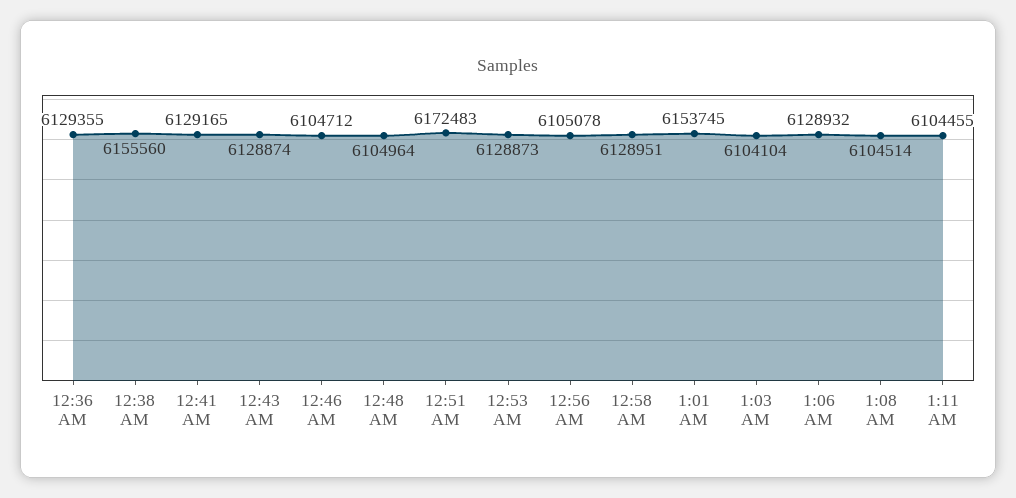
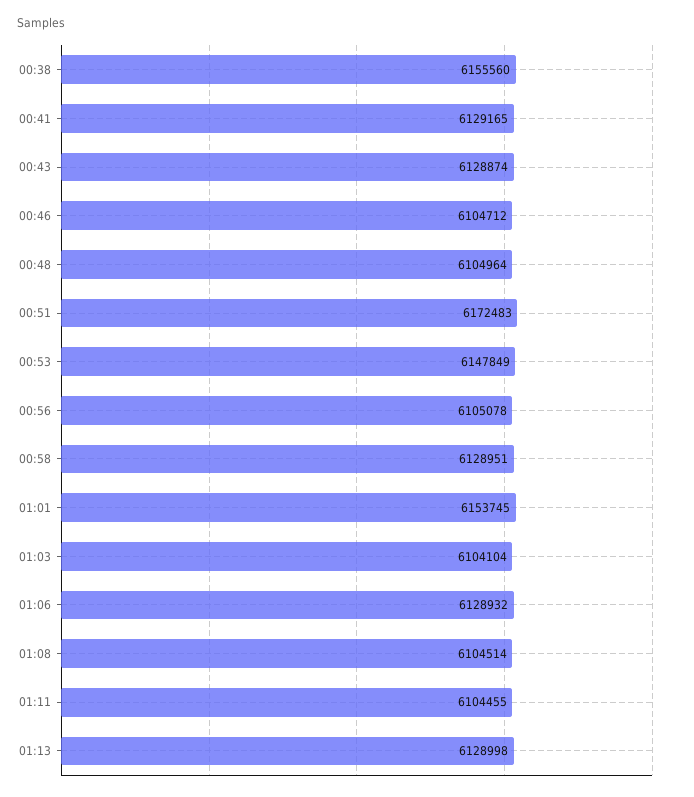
12:36 AM: 6129355 -> none
12:53 AM: 6128873 -> 6147849
01:13: none -> 6128998

